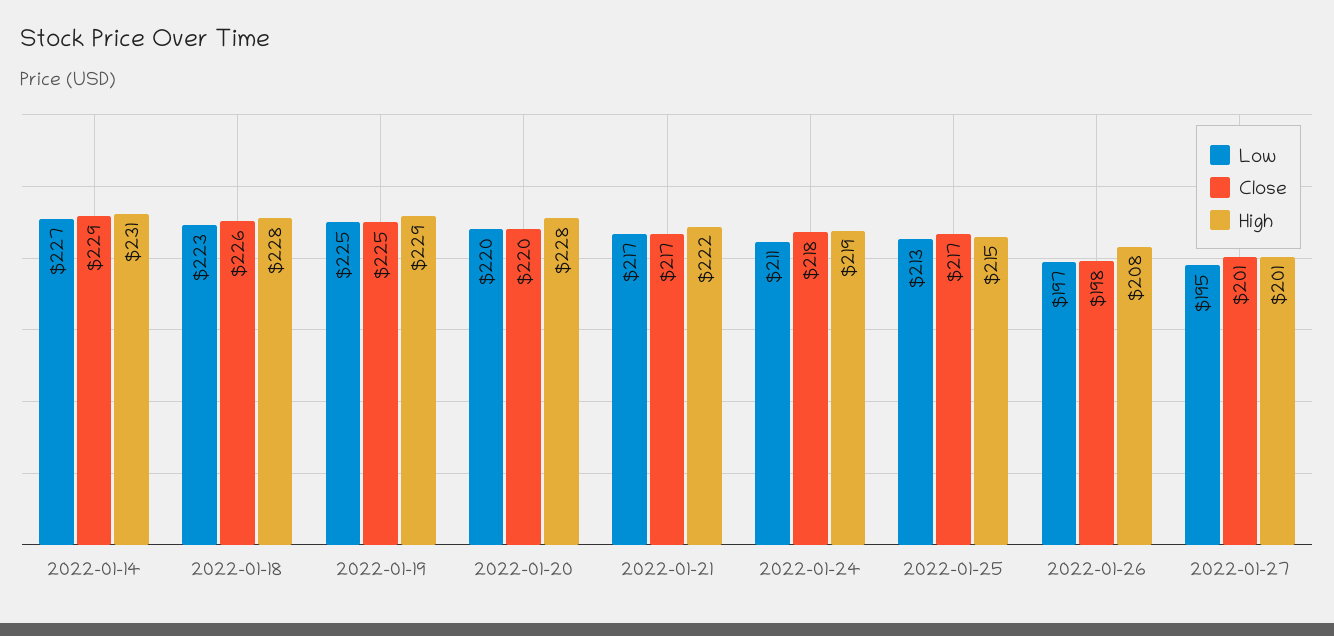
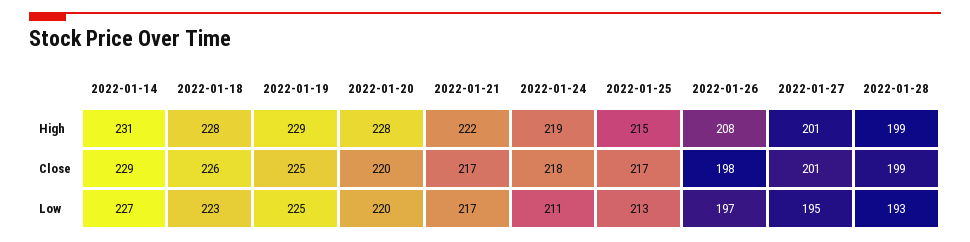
High, 2022-01-28: none -> 199
Close, 2022-01-28: none -> 199
Low, 2022-01-28: none -> 193

